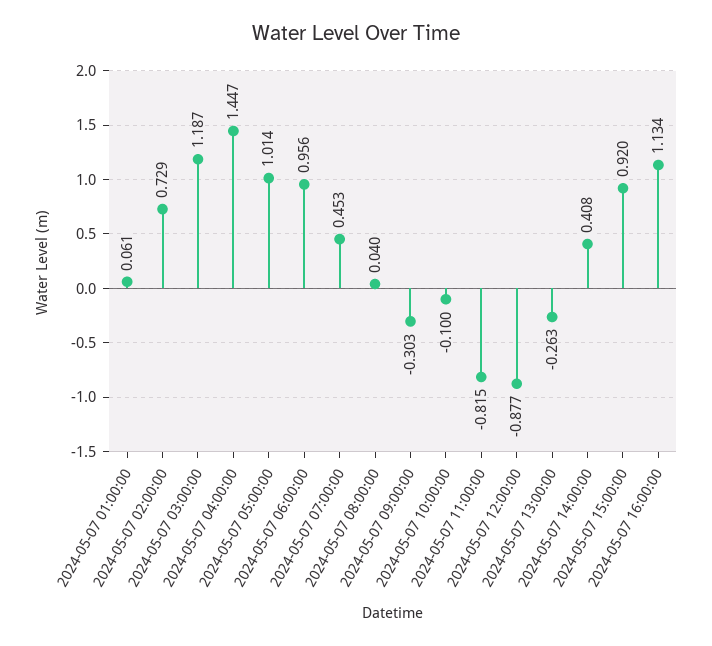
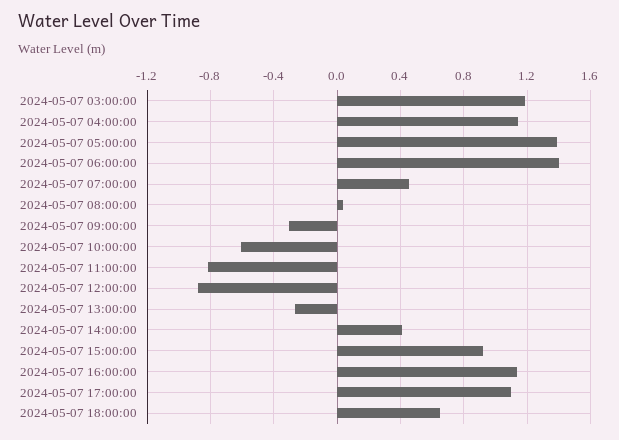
2024-05-07 01:00:00: 0.061 -> none
2024-05-07 02:00:00: 0.729 -> none
2024-05-07 04:00:00: 1.447 -> 1.15
2024-05-07 05:00:00: 1.014 -> 1.4
2024-05-07 06:00:00: 0.956 -> 1.4
2024-05-07 10:00:00: -0.1 -> -0.6
2024-05-07 17:00:00: none -> 1.1
2024-05-07 18:00:00: none -> 0.65

